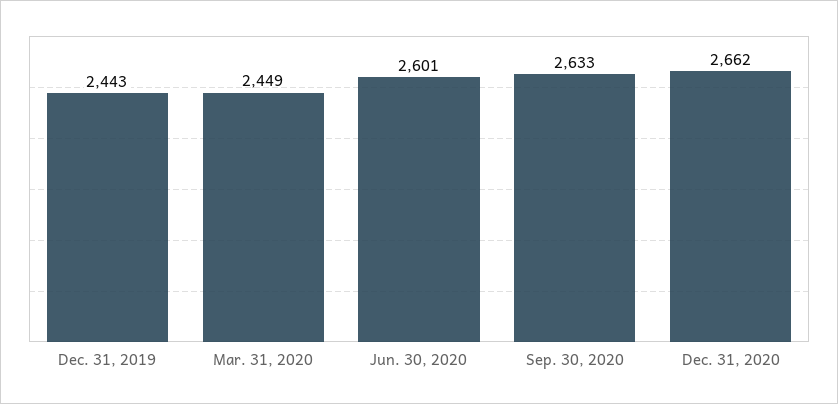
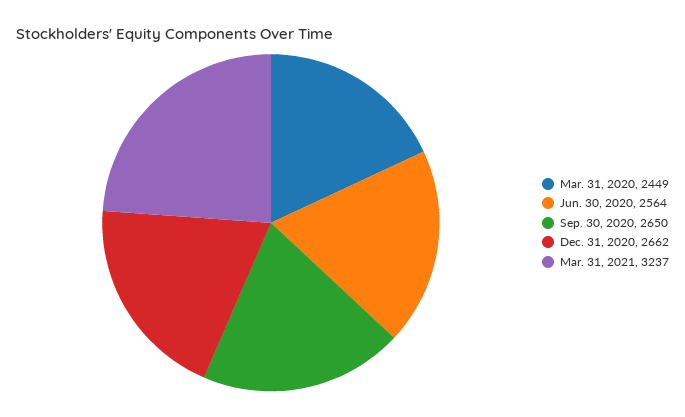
Dec. 31, 2019: 2443 -> none
Jun. 30, 2020: 2601 -> 2564
Sep. 30, 2020: 2633 -> 2650
Mar. 31, 2021: none -> 3237

